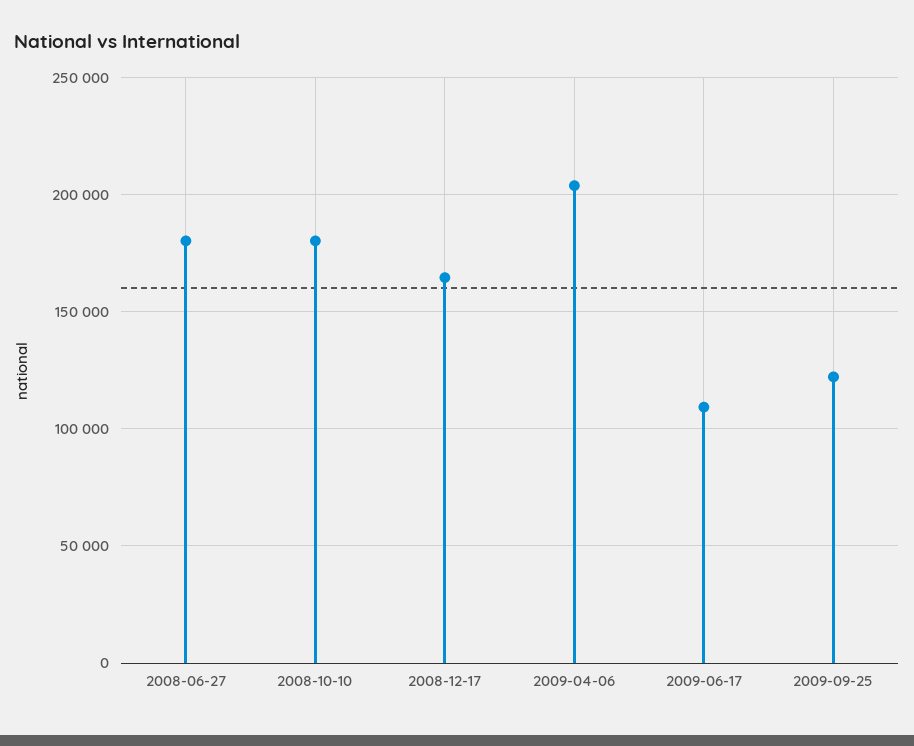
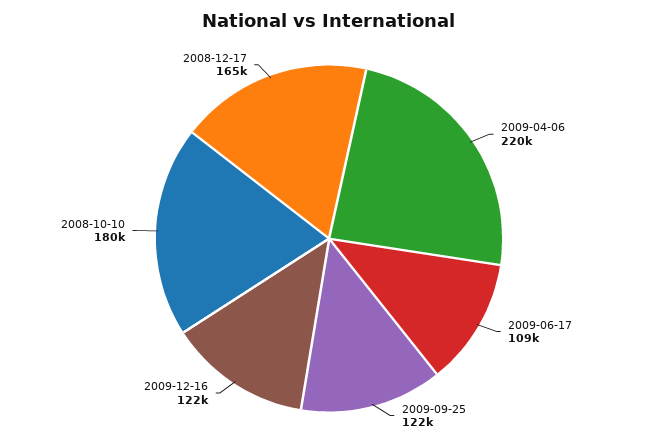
2008-06-27: 180000 -> none
2009-04-06: 205000 -> 220000
2009-12-16: none -> 122000

